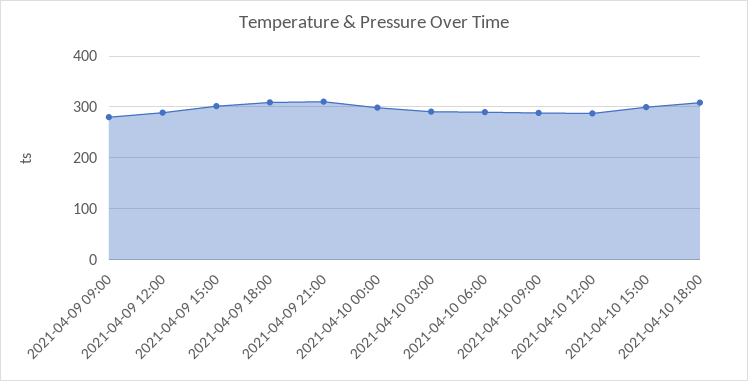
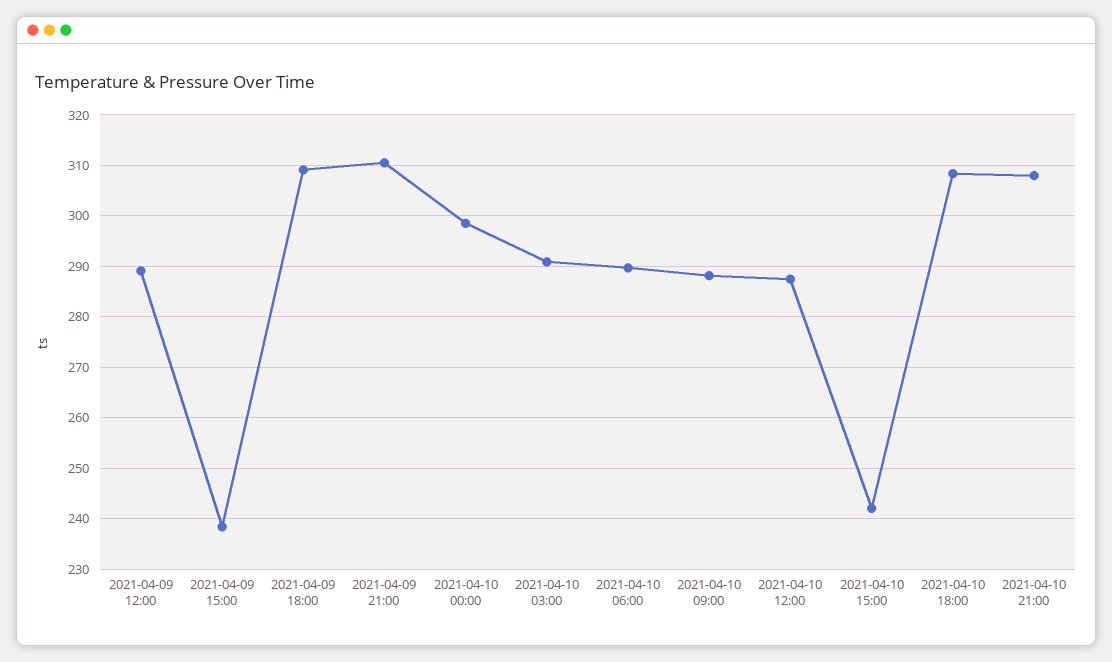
2021-04-09 09:00: 280 -> none
2021-04-09 15:00: 300 -> 238
2021-04-10 15:00: 300 -> 242
2021-04-10 21:00: none -> 308

